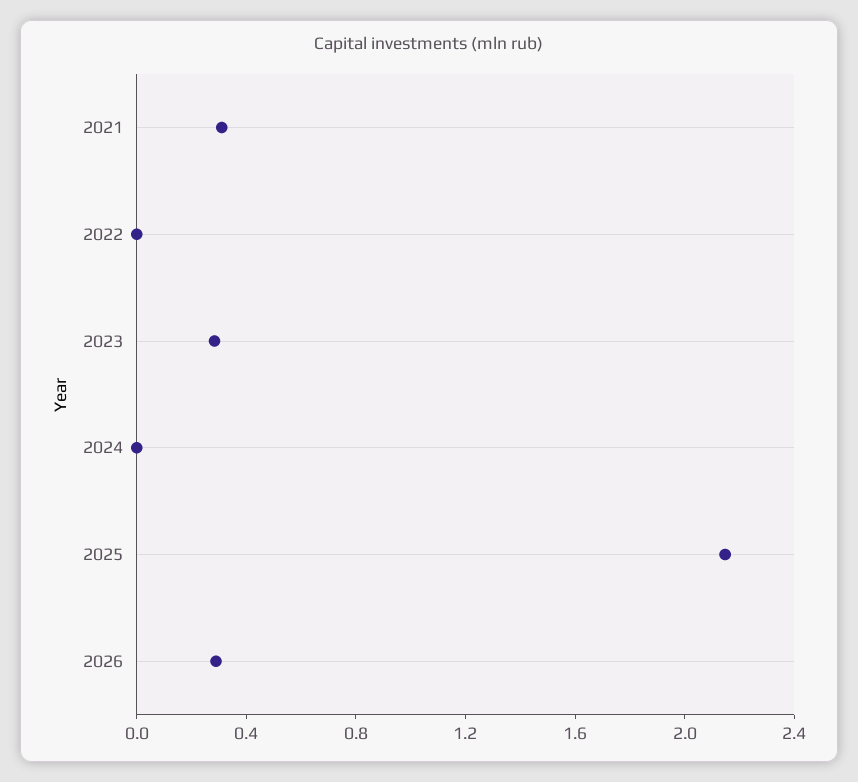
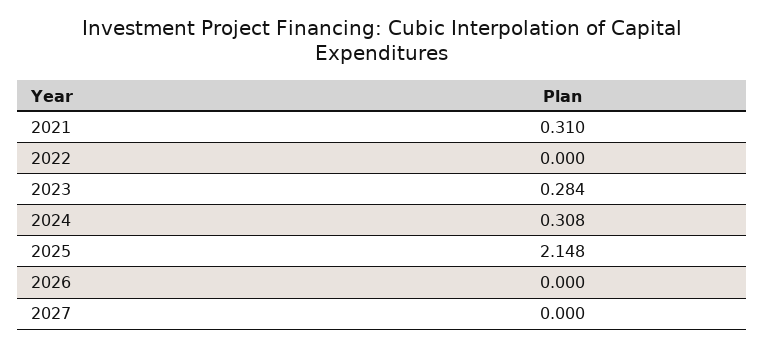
2024: 0 -> 0.308
2026: 0.3 -> 0
2027: none -> 0

